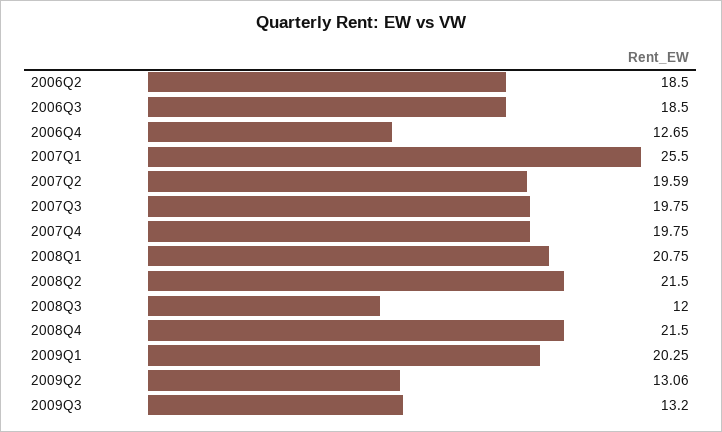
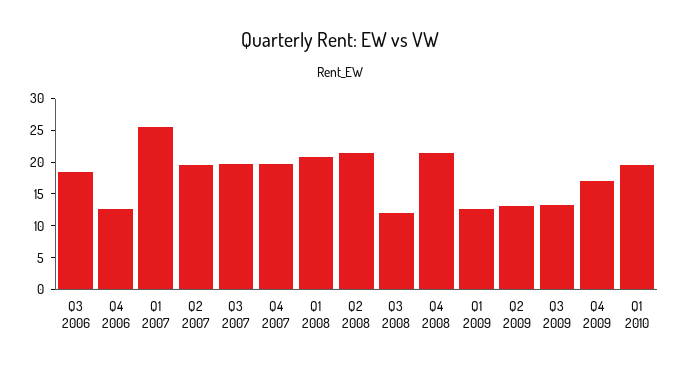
2006Q2: 18.5 -> none
2009Q1: 20.25 -> 12.5
Q4 2009: none -> 17.5
Q1 2010: none -> 20

